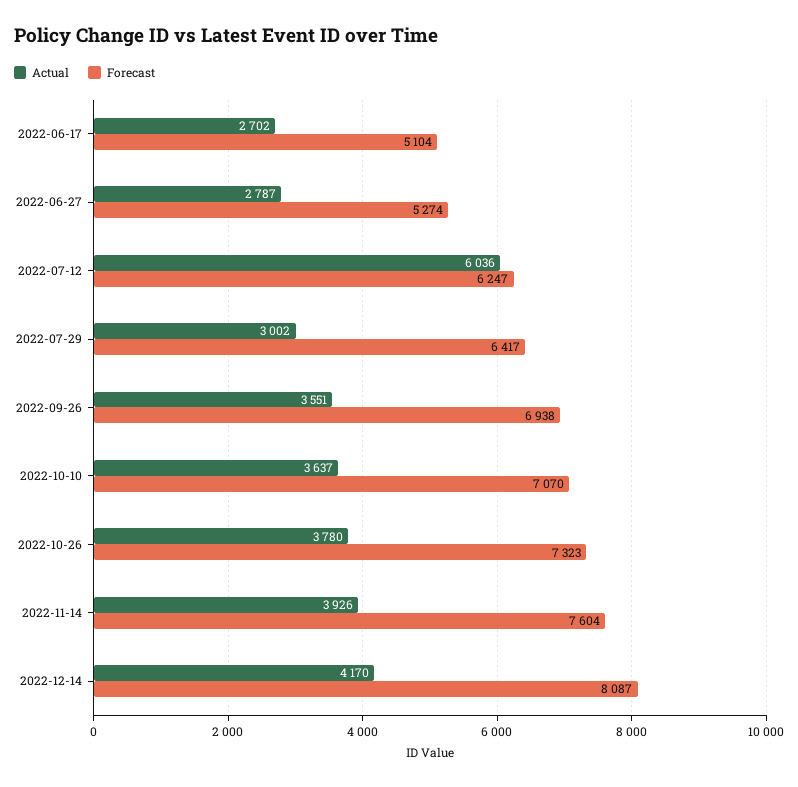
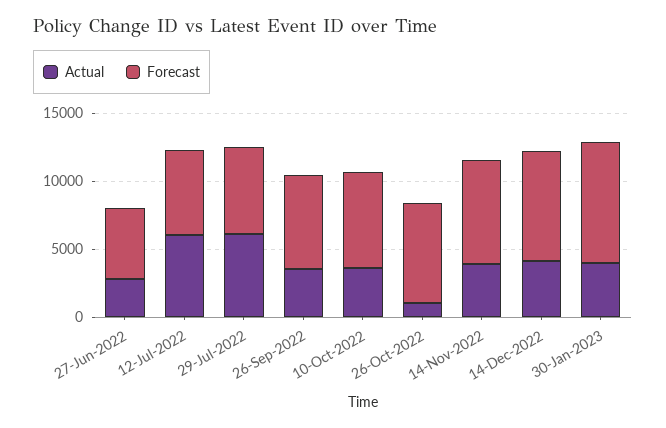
Actual, 2022-06-17: 2702 -> none
Forecast, 2022-06-17: 5104 -> none
Actual, 2022-07-29: 3002 -> 6000
Actual, 2022-10-26: 3780 -> 1000
Actual, 30-Jan-2023: none -> 4000
Forecast, 30-Jan-2023: none -> 9000

